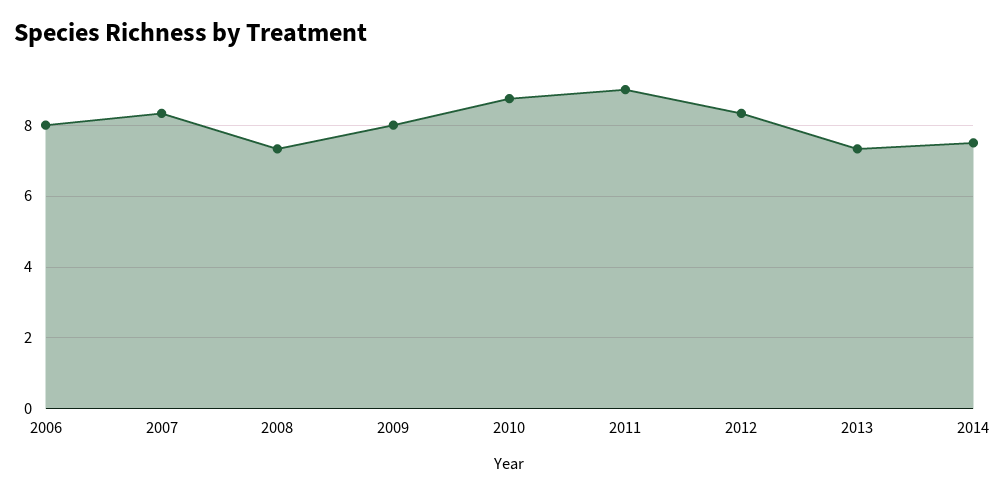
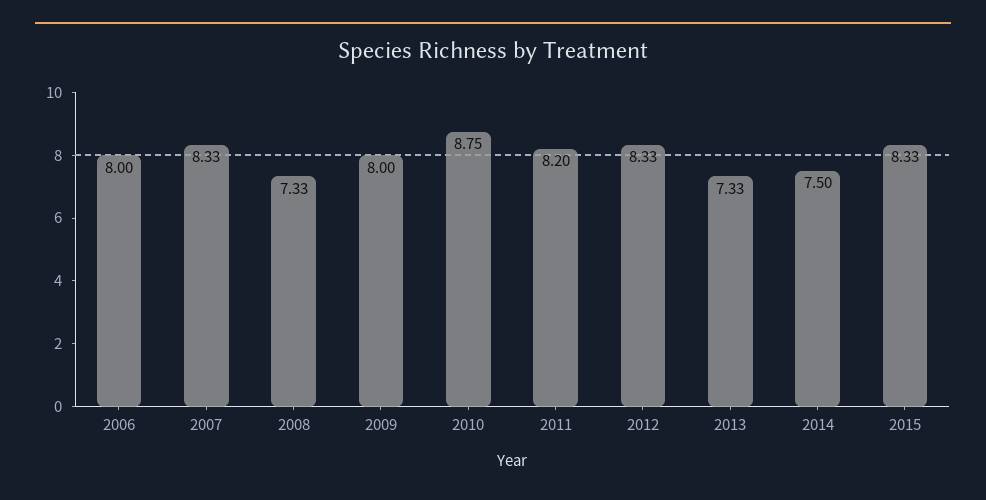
2011: 9 -> 8.2
2015: none -> 8.33

